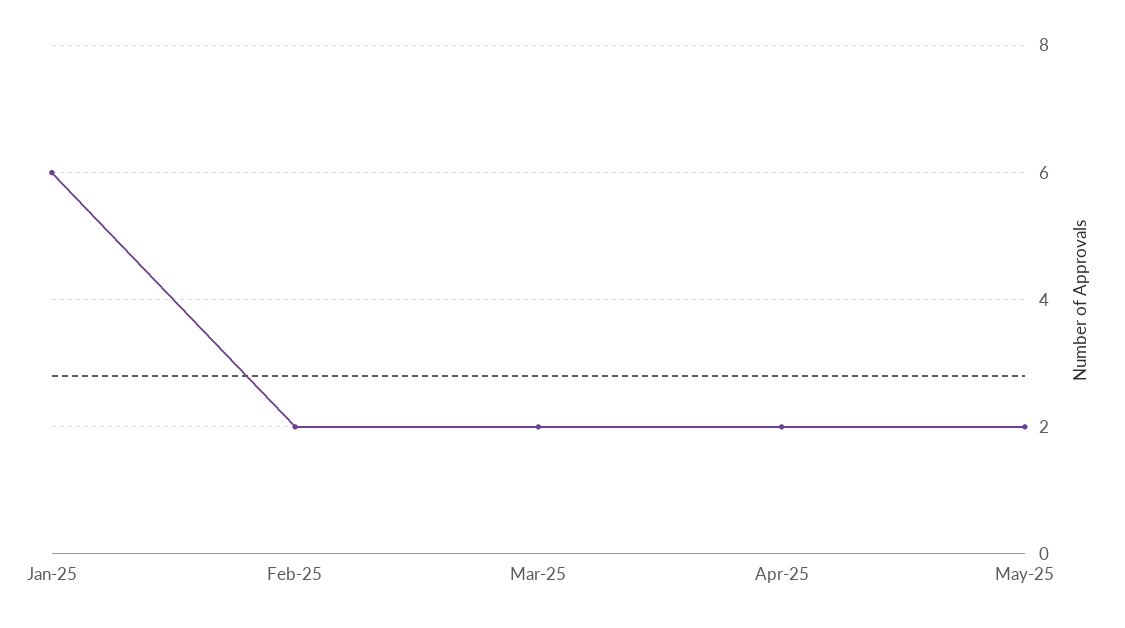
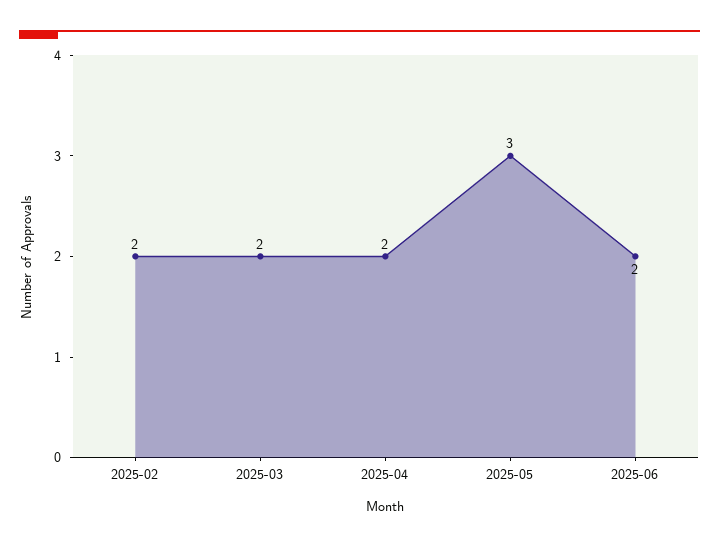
Jan-25: 6 -> none
May-25: 2 -> 3
2025-06: none -> 2

